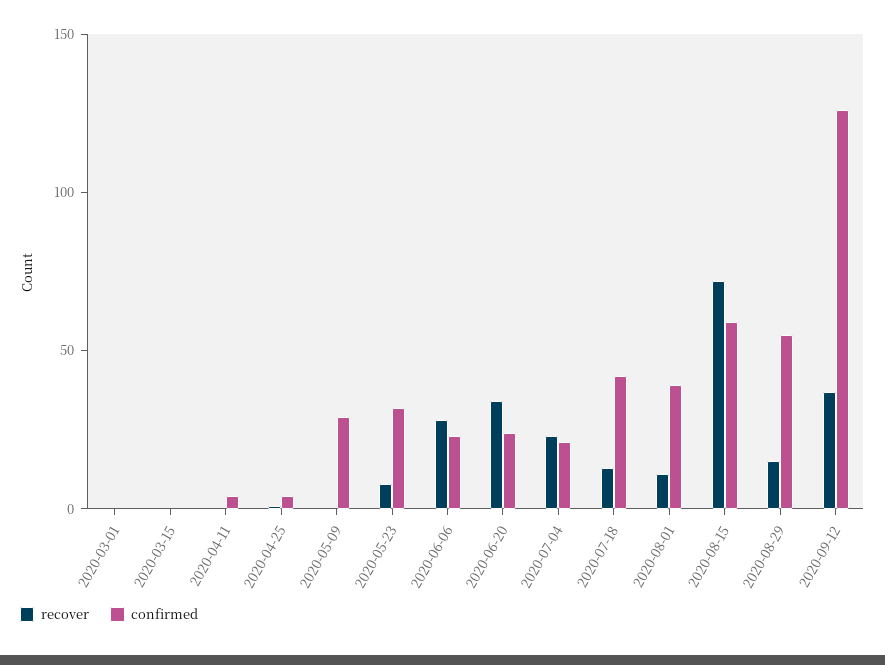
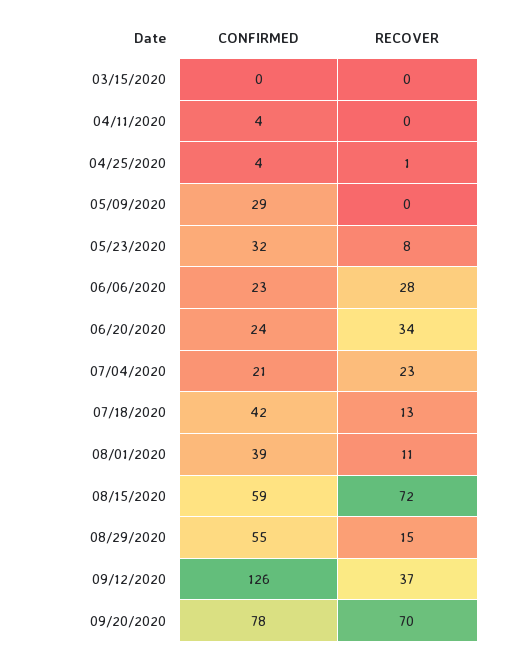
recover, 2020-03-01: 0 -> none
confirmed, 2020-03-01: 0 -> none
confirmed, 09/20/2020: none -> 78
recover, 09/20/2020: none -> 70

